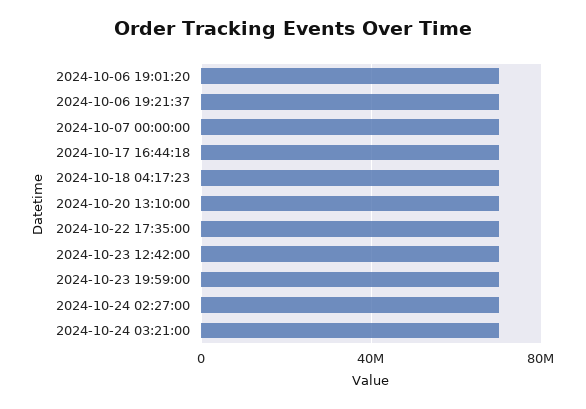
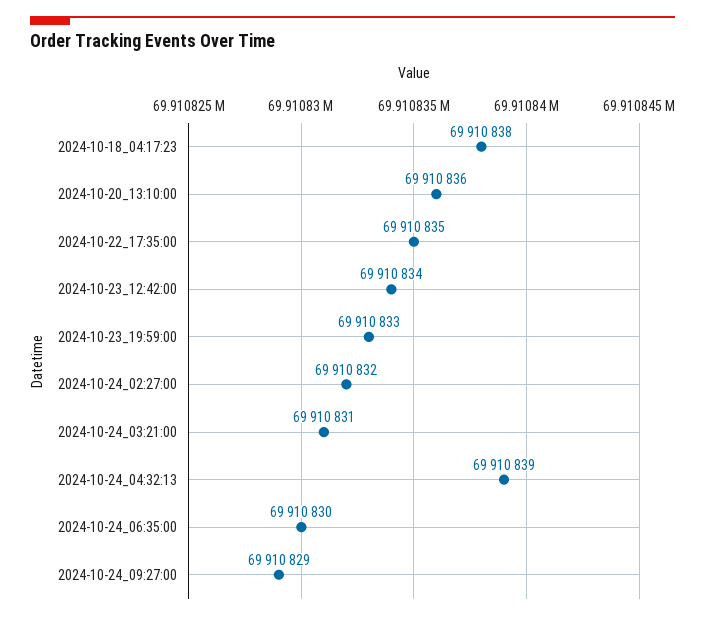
2024-10-06 19:01:20: 70000000 -> none
2024-10-06 19:21:37: 70000000 -> none
2024-10-07 00:00:00: 70000000 -> none
2024-10-17 16:44:18: 70000000 -> none
2024-10-24_04:32:13: none -> 69910839
2024-10-24_06:35:00: none -> 69910830
2024-10-24_09:27:00: none -> 69910829

